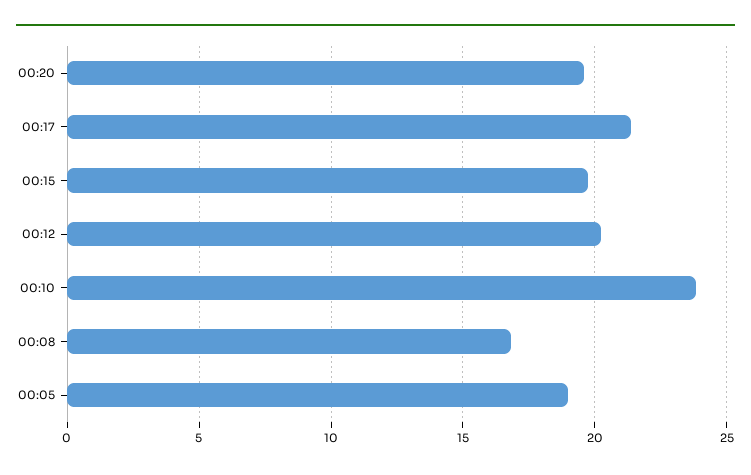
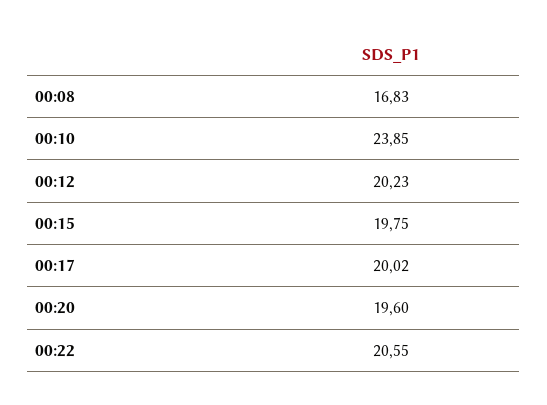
00:17: 21.5 -> 20.02
00:05: 19 -> none
00:22: none -> 20.55

